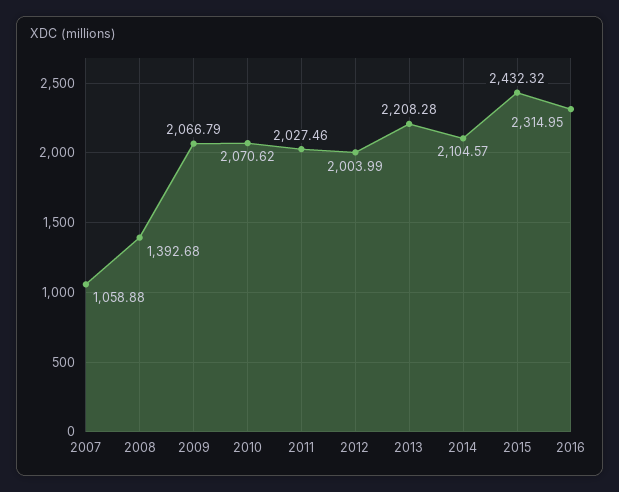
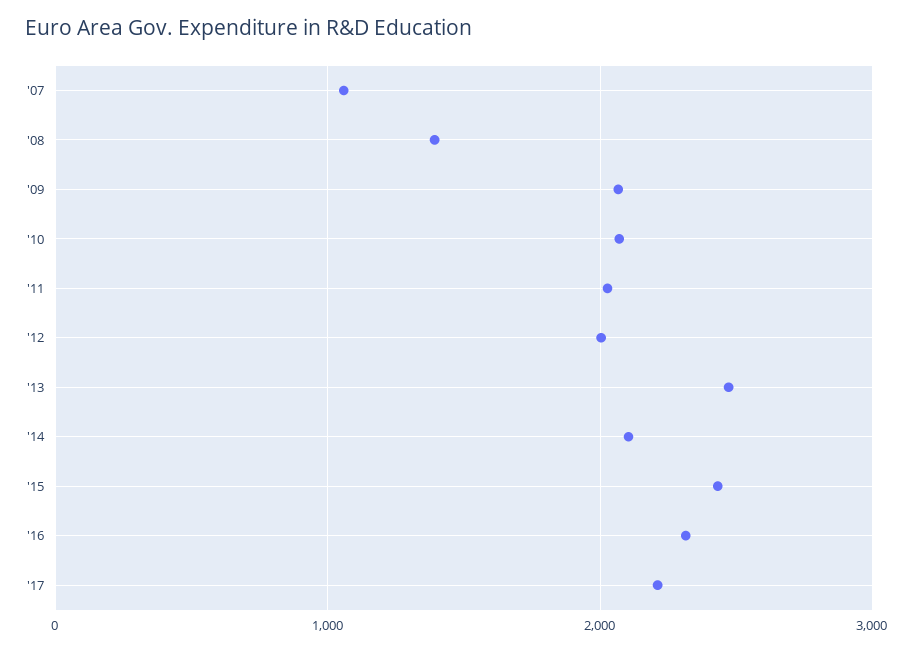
2013: 2208.28 -> 2500
'17: none -> 2200

